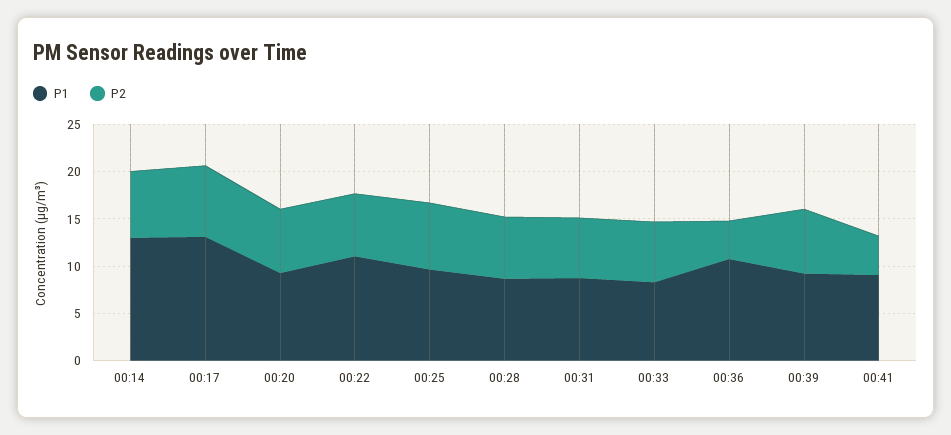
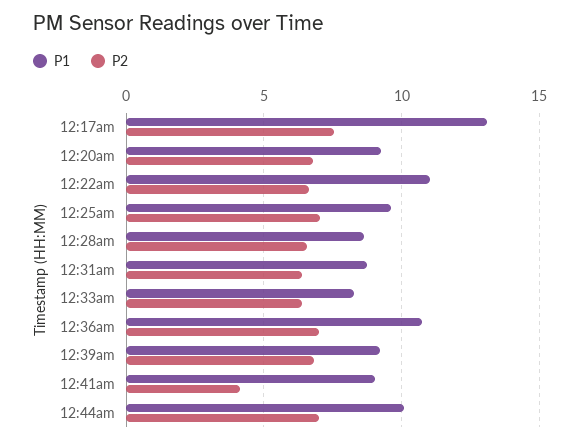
P1, 00:14: 13 -> none
P2, 00:14: 7 -> none
P2, 00:36: 4 -> 7
P1, 12:44am: none -> 10
P2, 12:44am: none -> 7

